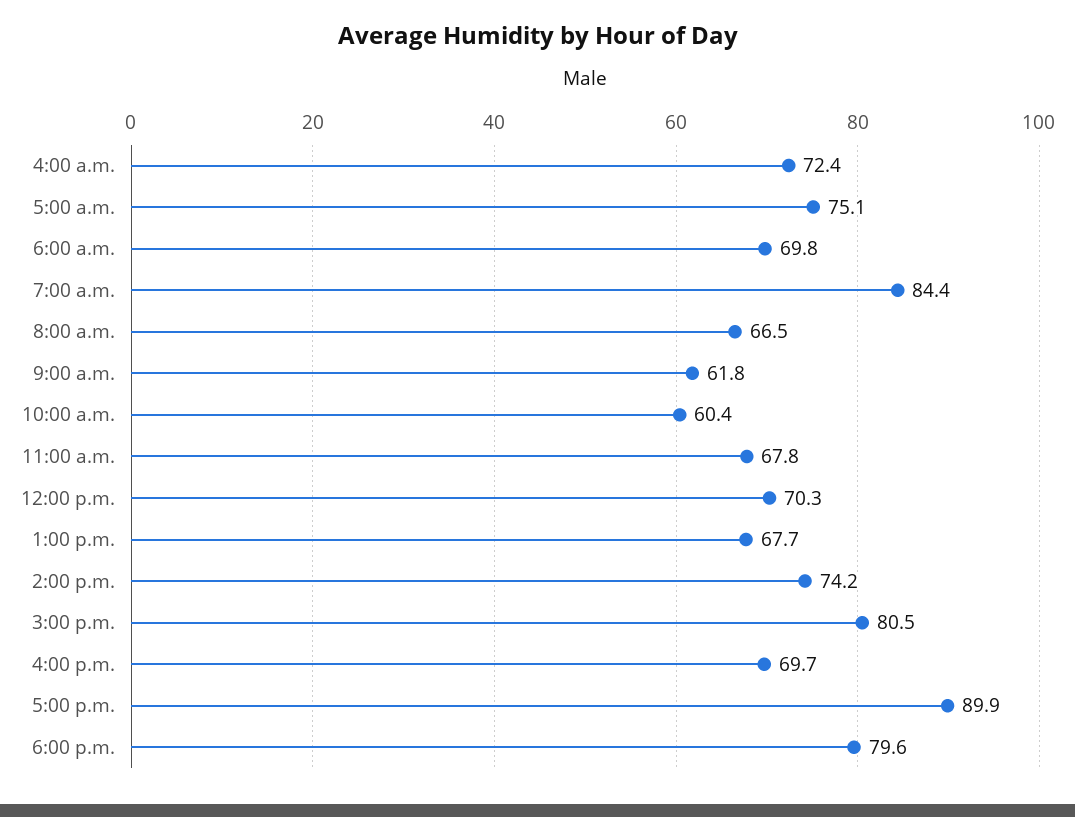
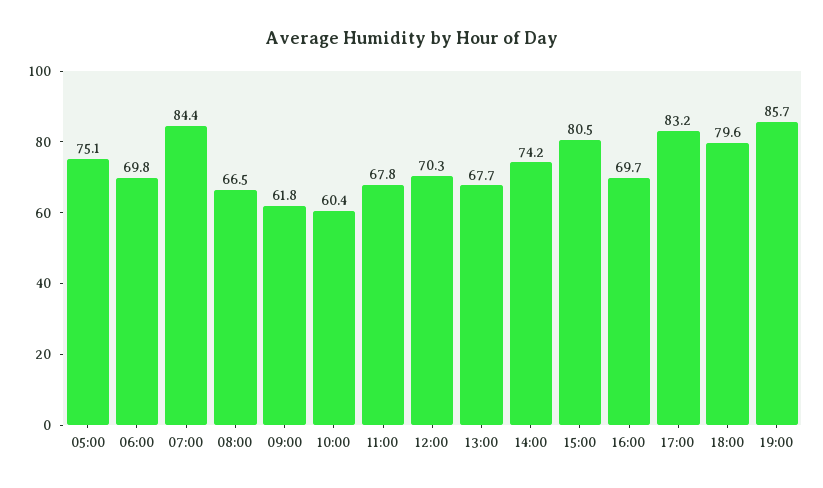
4:00 a.m.: 72.4 -> none
5:00 p.m.: 89.9 -> 83.2
19:00: none -> 85.7

